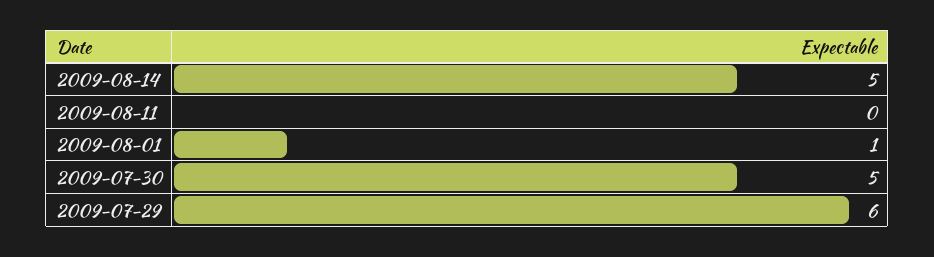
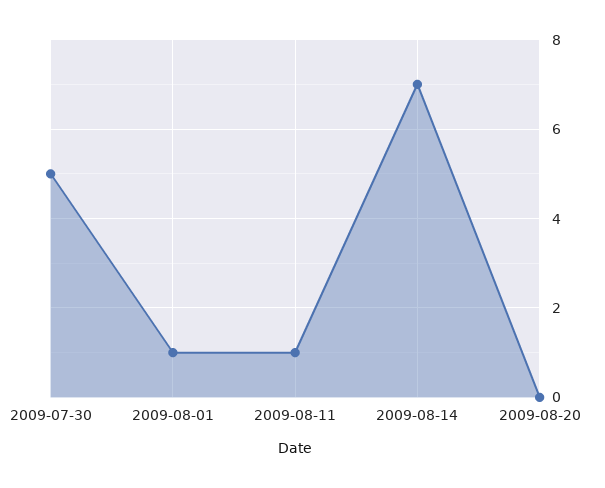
2009-08-14: 5 -> 7
2009-08-11: 0 -> 1
2009-07-29: 6 -> none
2009-08-20: none -> 0

